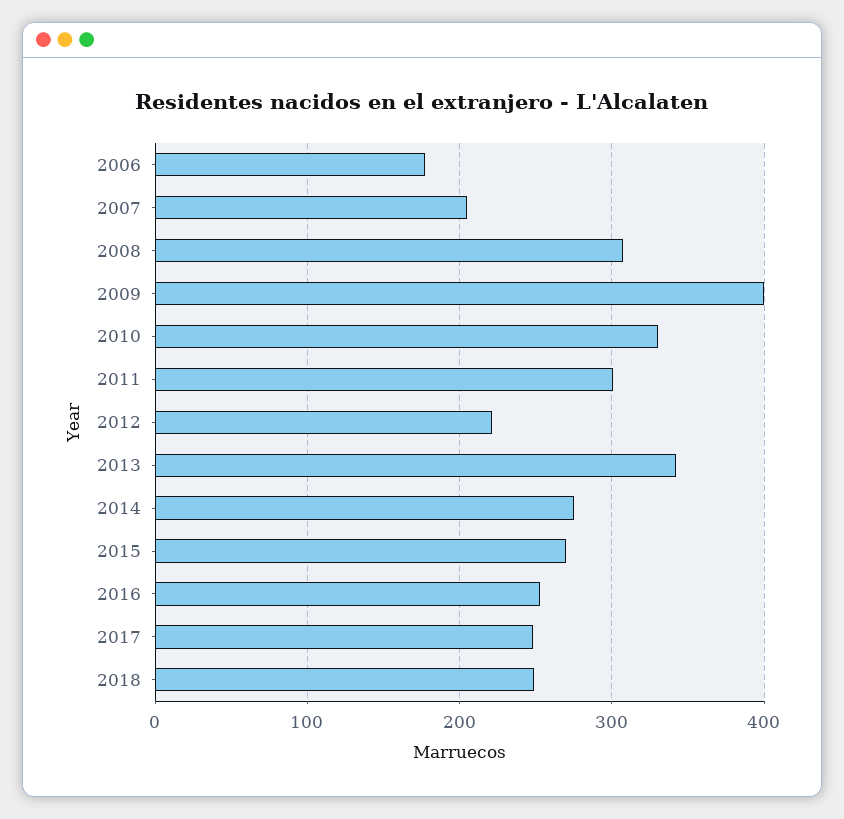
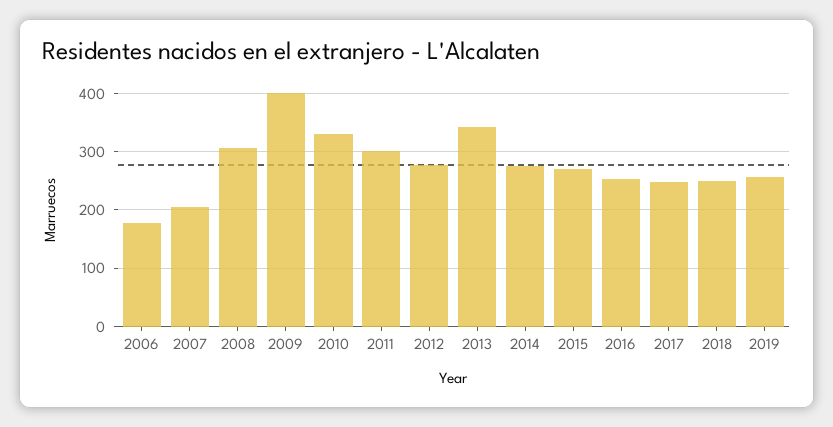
2012: 220 -> 280
2019: none -> 260

